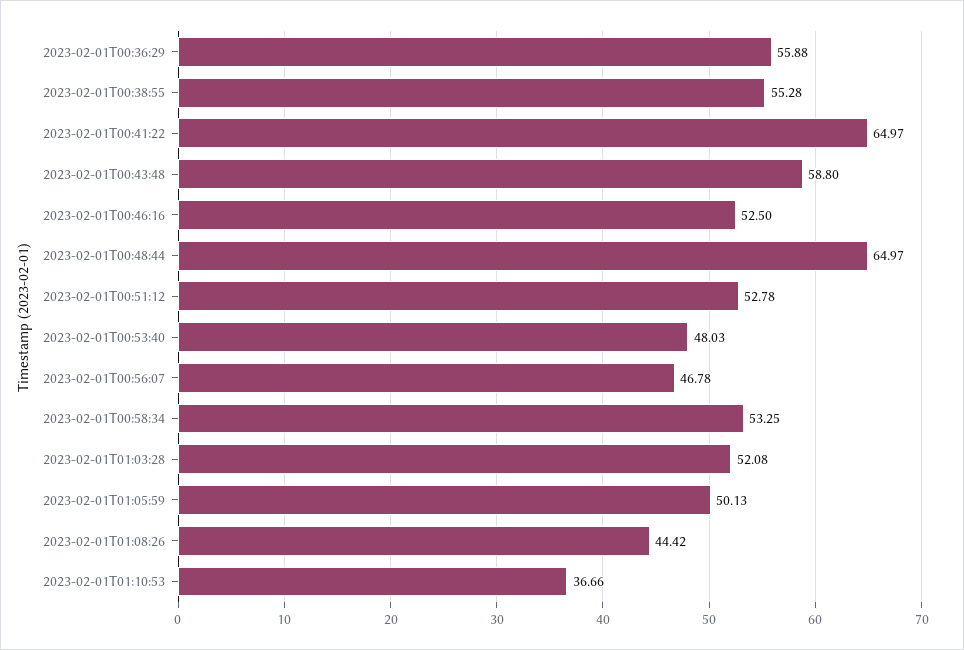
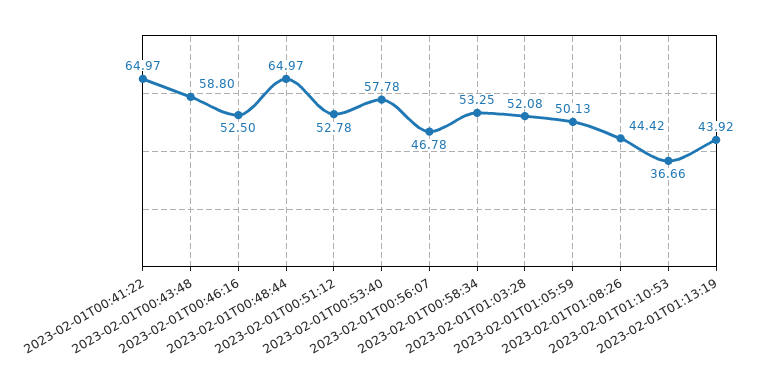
2023-02-01T00:36:29: 55.88 -> none
2023-02-01T00:38:55: 55.28 -> none
2023-02-01T00:53:40: 48.03 -> 57.78
2023-02-01T01:13:19: none -> 43.92

